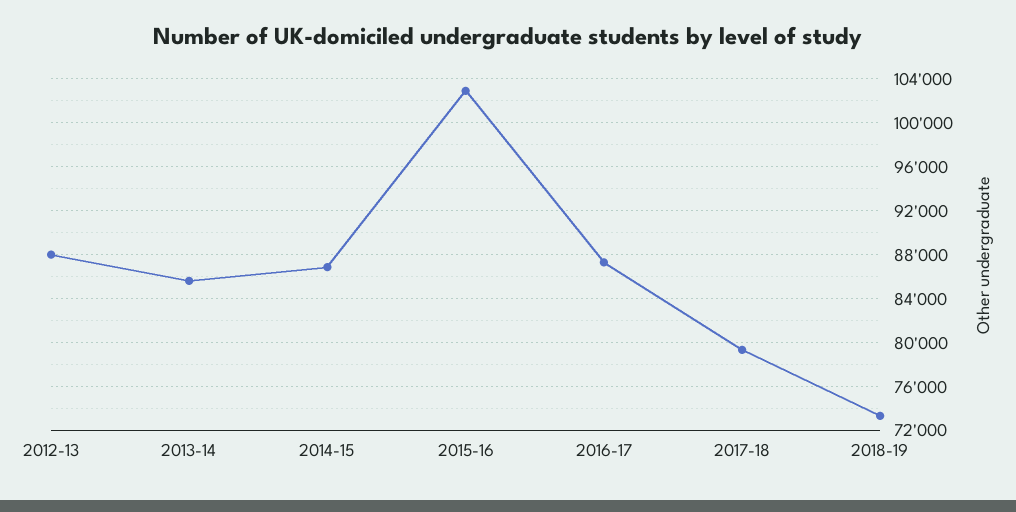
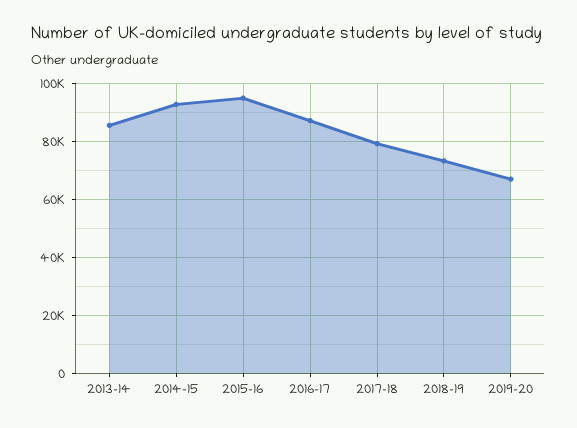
2012-13: 88000 -> none
2014-15: 87000 -> 92500
2015-16: 103000 -> 95000
2019-20: none -> 67500

